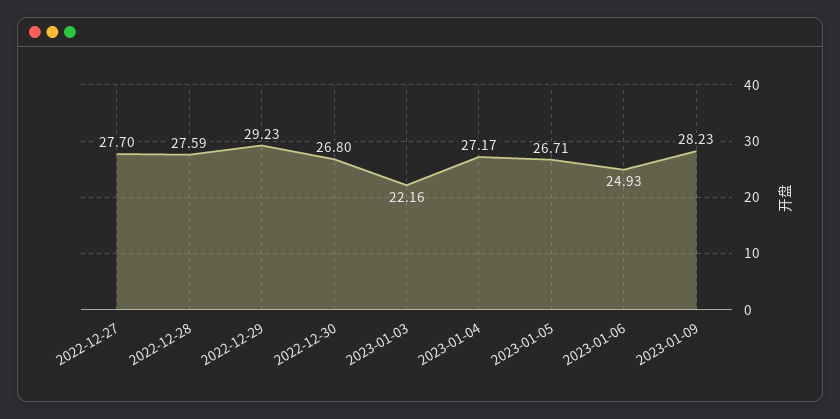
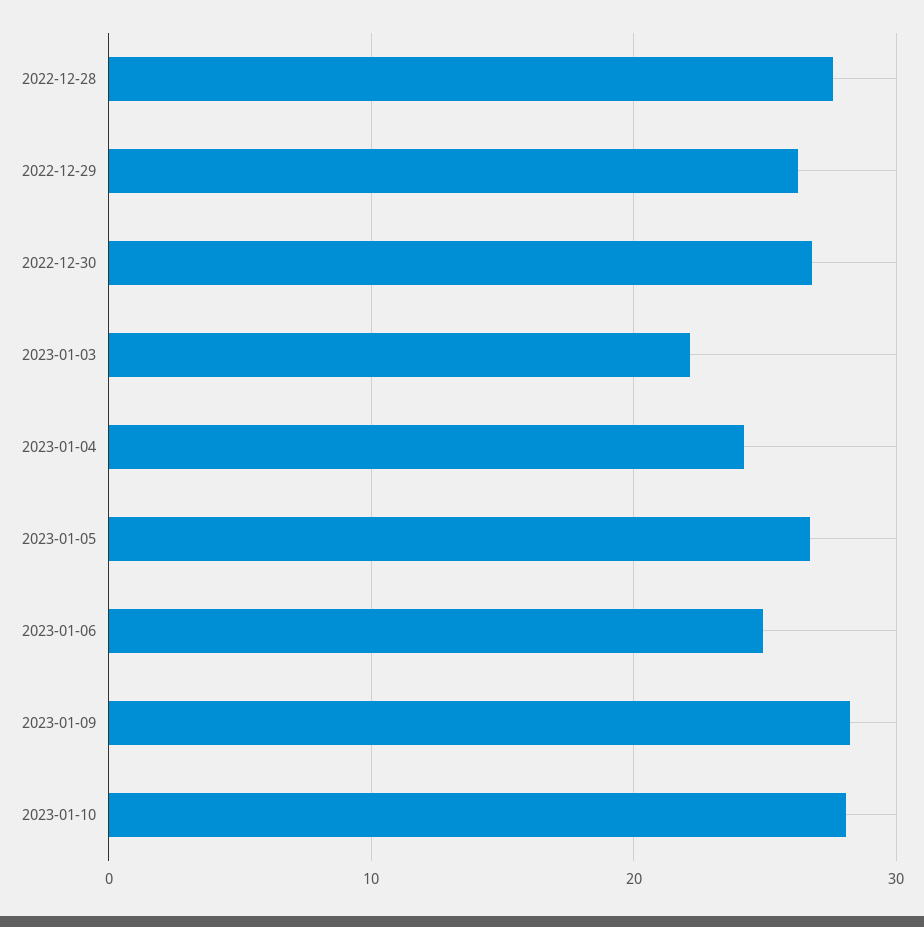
2022-12-27: 27.7 -> none
2022-12-29: 29.23 -> 26
2023-01-04: 27.17 -> 24
2023-01-10: none -> 28

